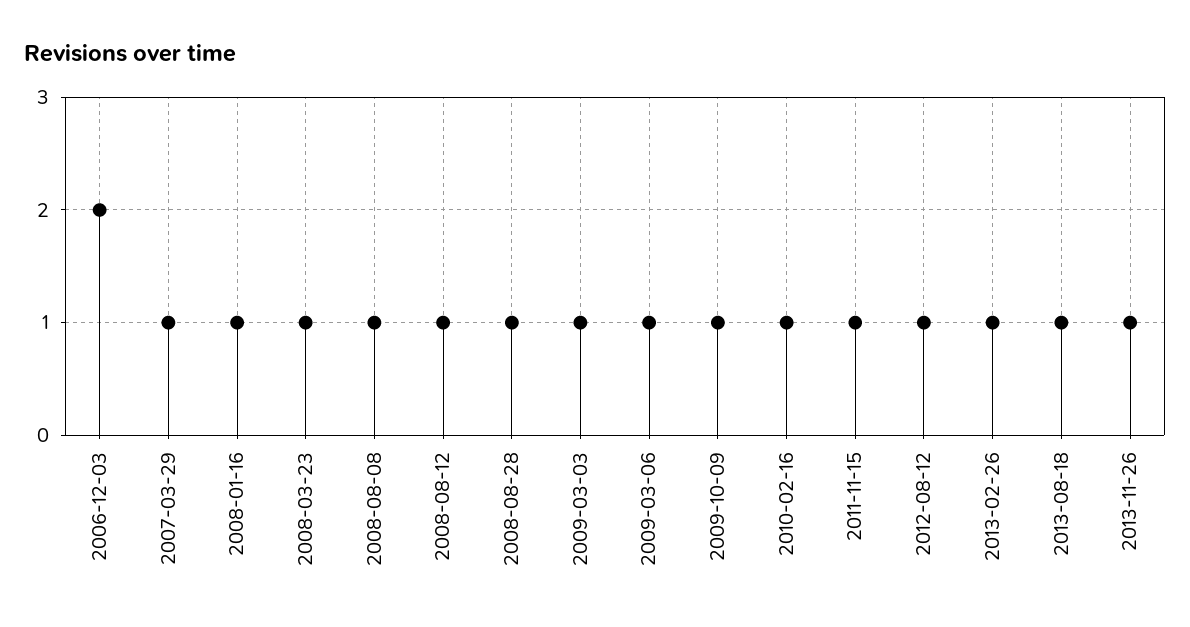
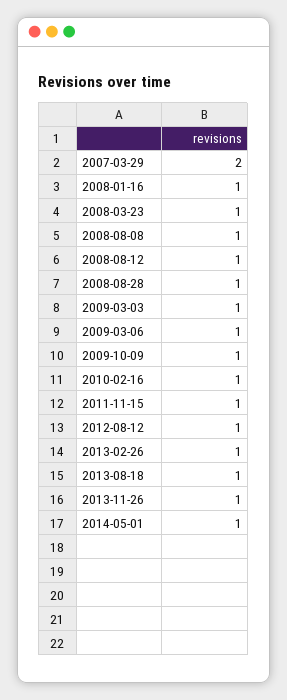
2006-12-03: 2 -> none
2007-03-29: 1 -> 2
2014-05-01: none -> 1

